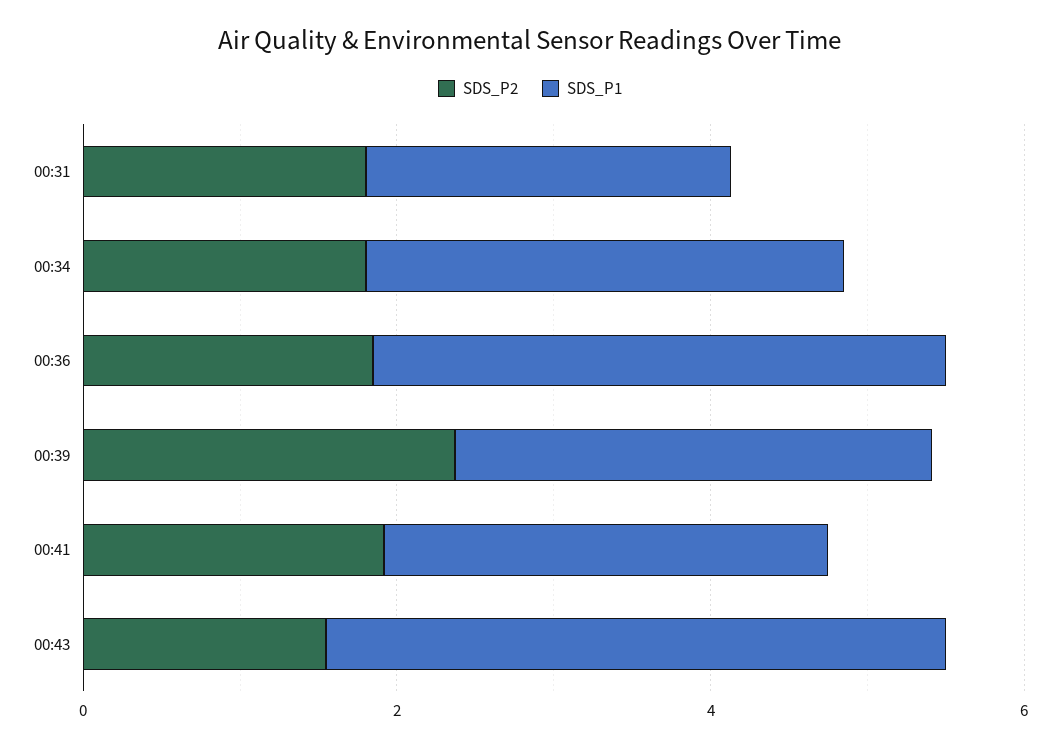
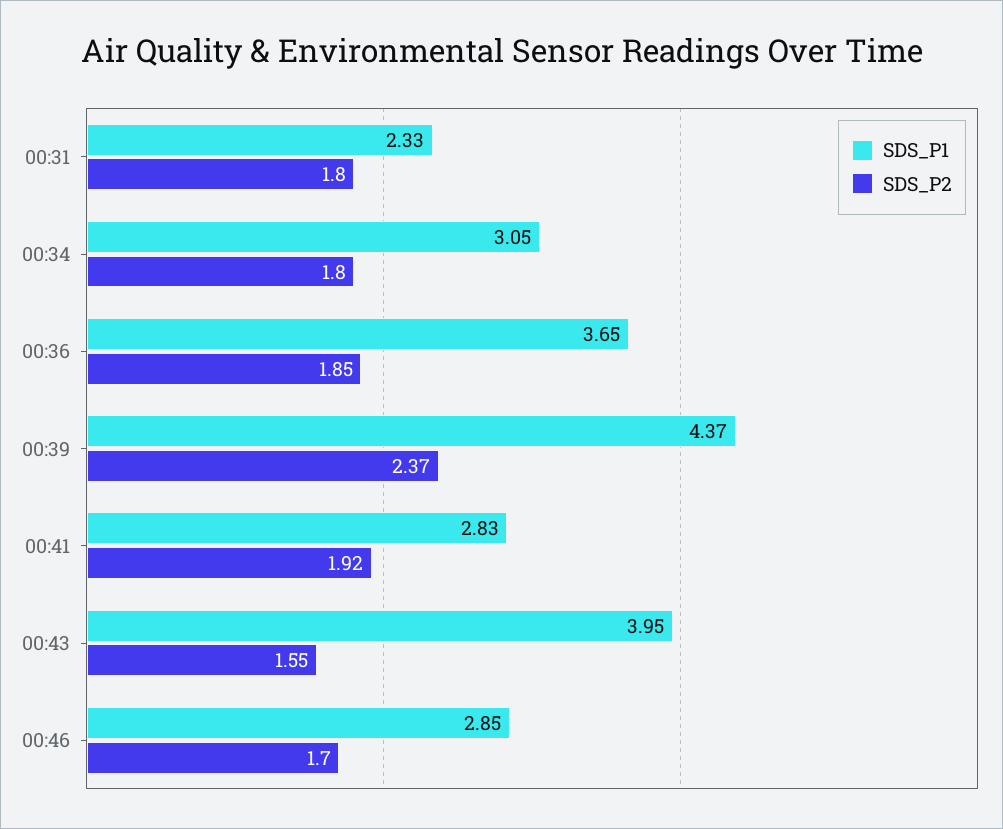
SDS_P1, 00:39: 3 -> 4.37
SDS_P1, 00:46: none -> 2.85
SDS_P2, 00:46: none -> 1.7

